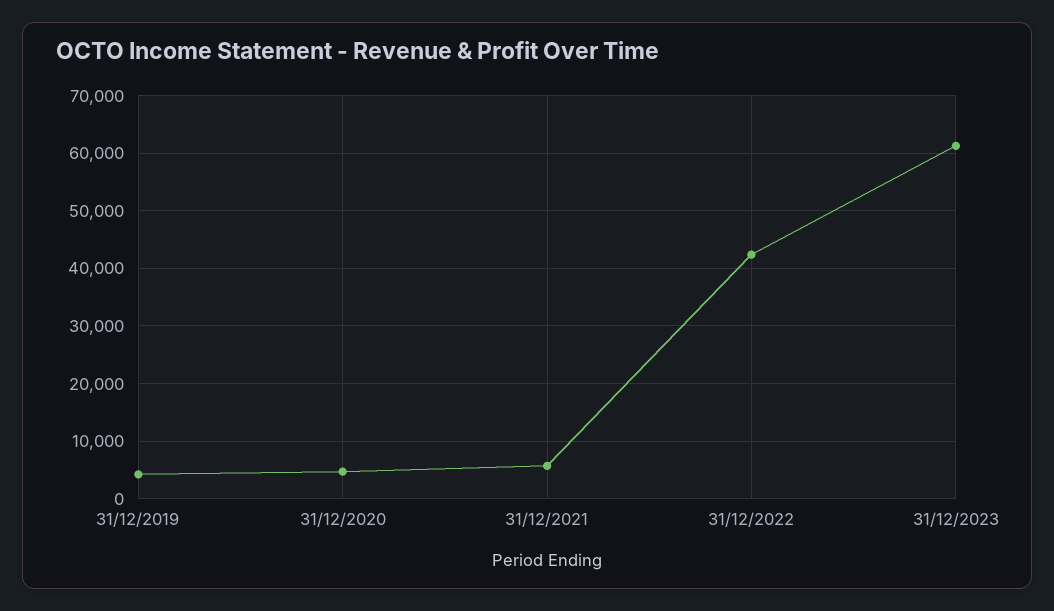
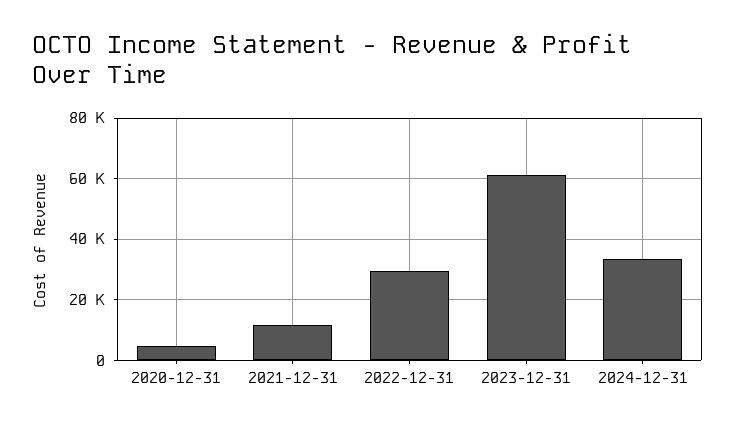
31/12/2019: 4000 -> none
31/12/2021: 6000 -> 12000
31/12/2022: 42000 -> 30000
2024-12-31: none -> 34000

